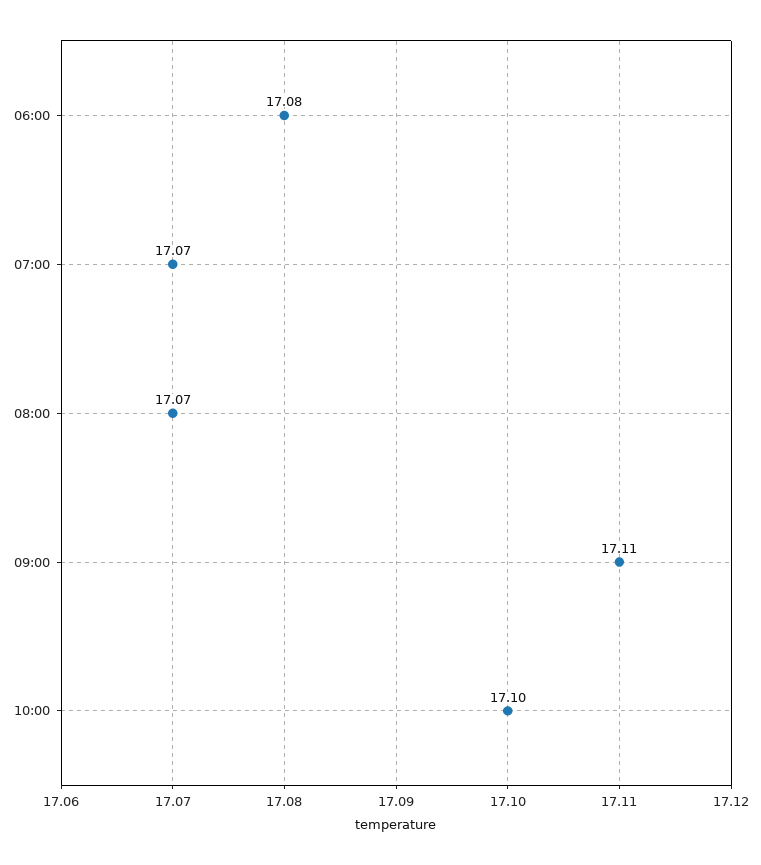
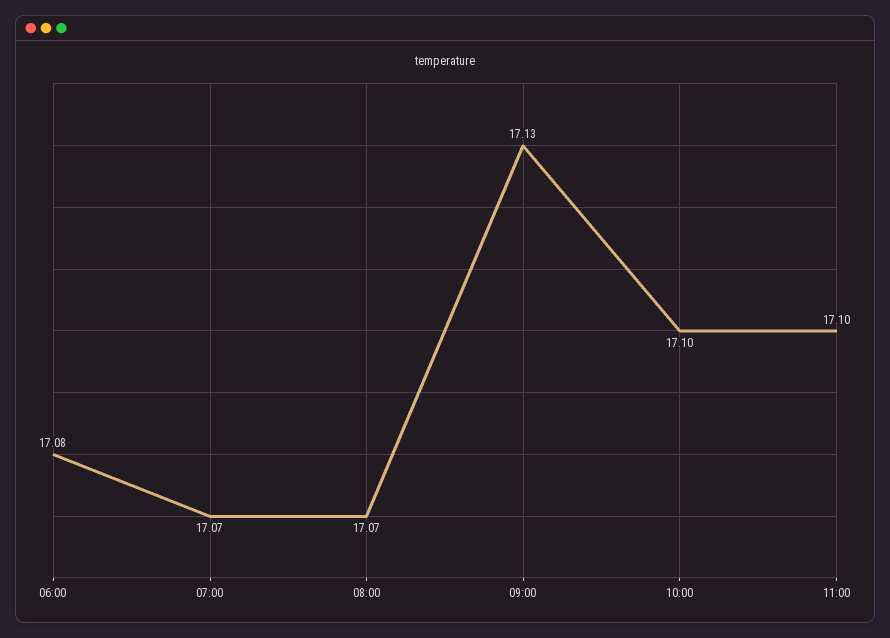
09:00: 17.11 -> 17.13
11:00: none -> 17.1

